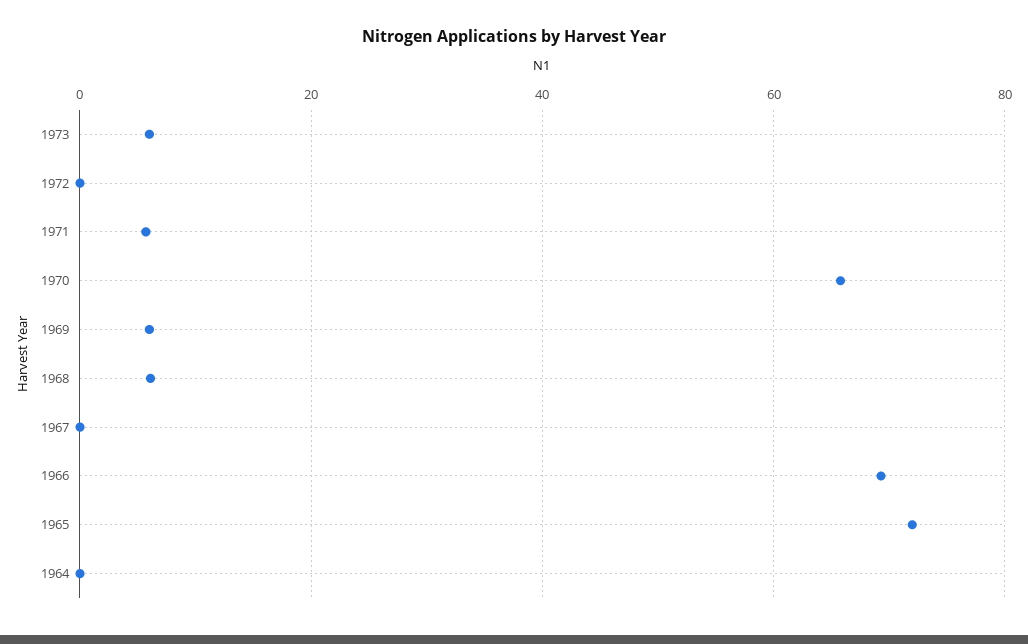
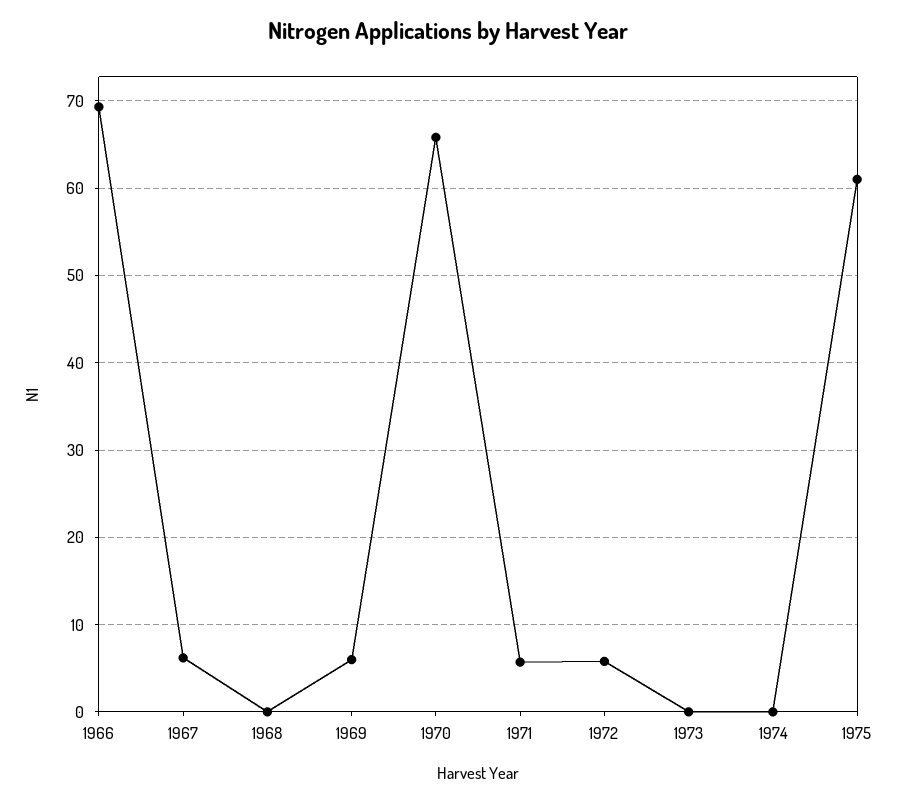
1973: 6 -> 0
1972: 0 -> 6
1968: 6 -> 0
1967: 0 -> 6
1965: 72 -> none
1964: 0 -> none
1974: none -> 0
1975: none -> 61

